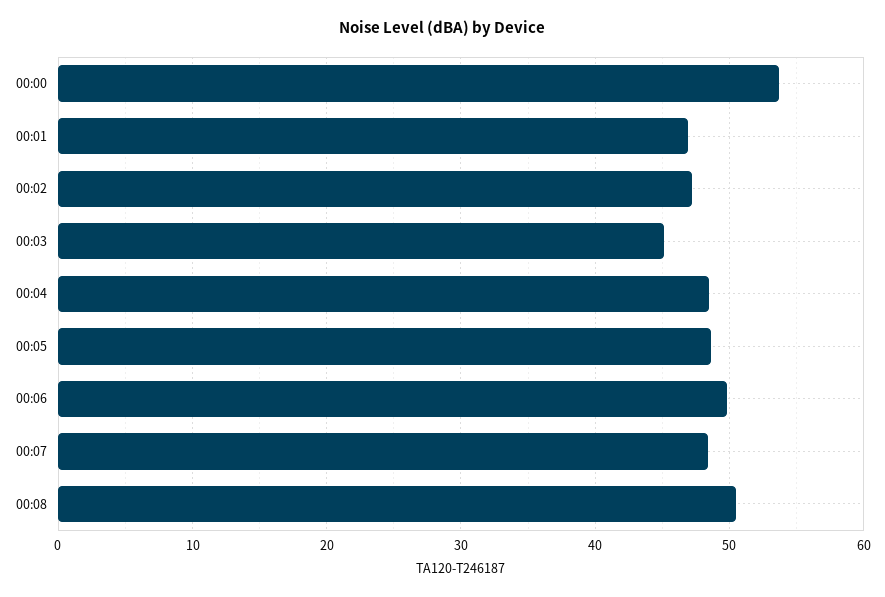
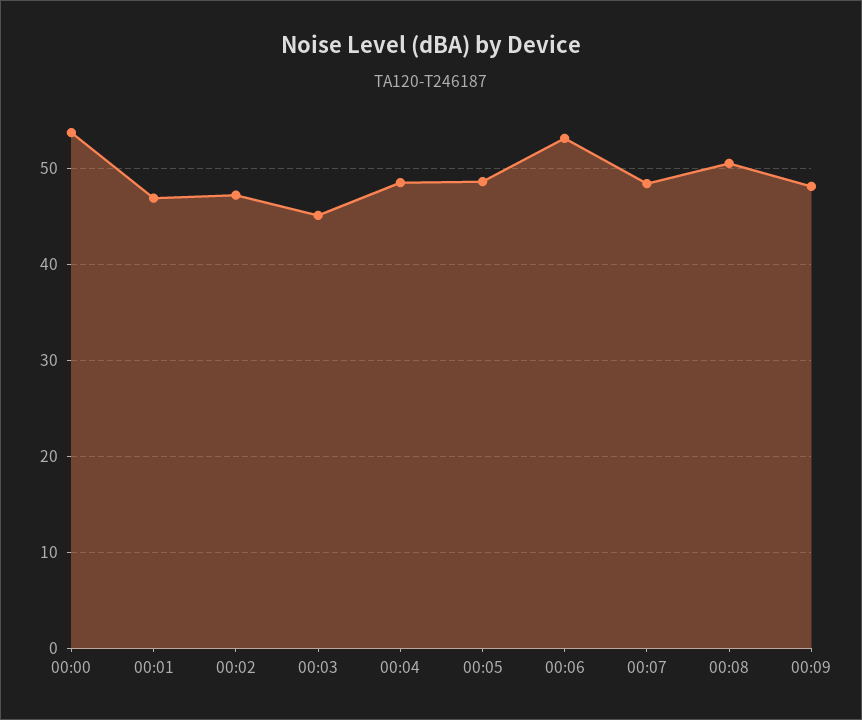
00:06: 50 -> 53
00:09: none -> 48

